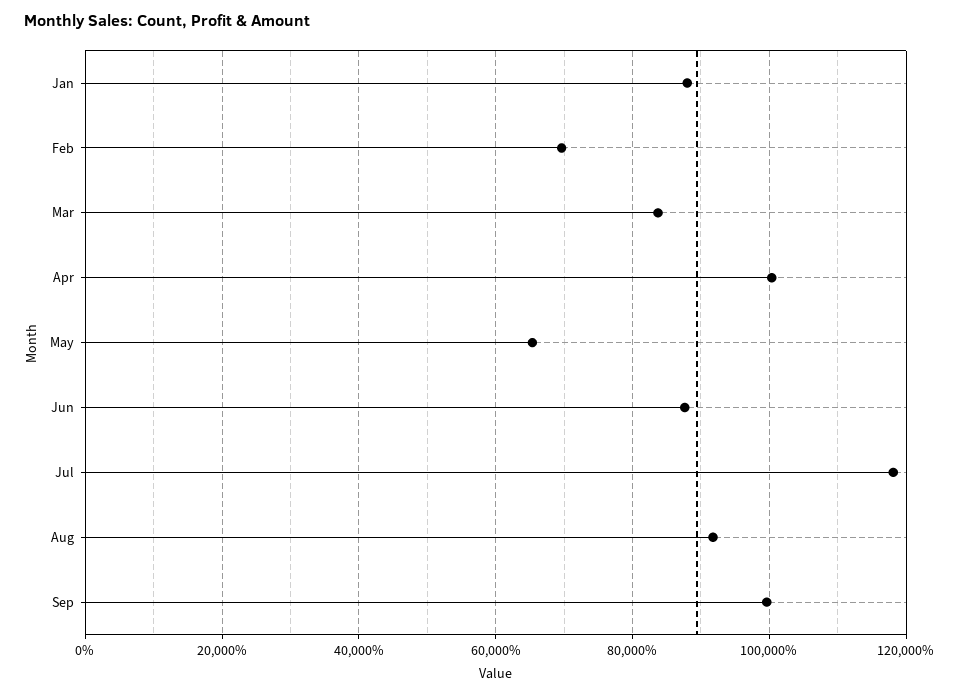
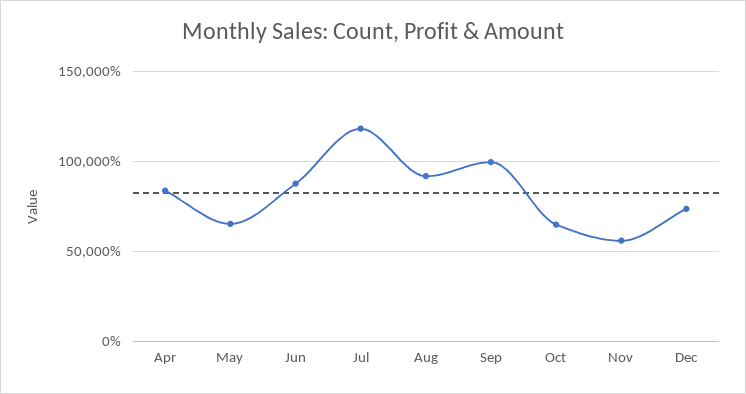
Jan: 88000 -> none
Feb: 70000 -> none
Mar: 84000 -> none
Apr: 100000 -> 85000
Oct: none -> 65000
Nov: none -> 55000
Dec: none -> 75000

